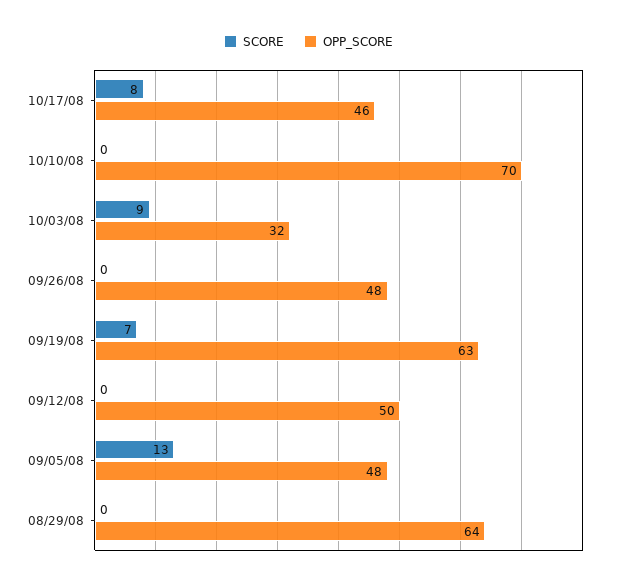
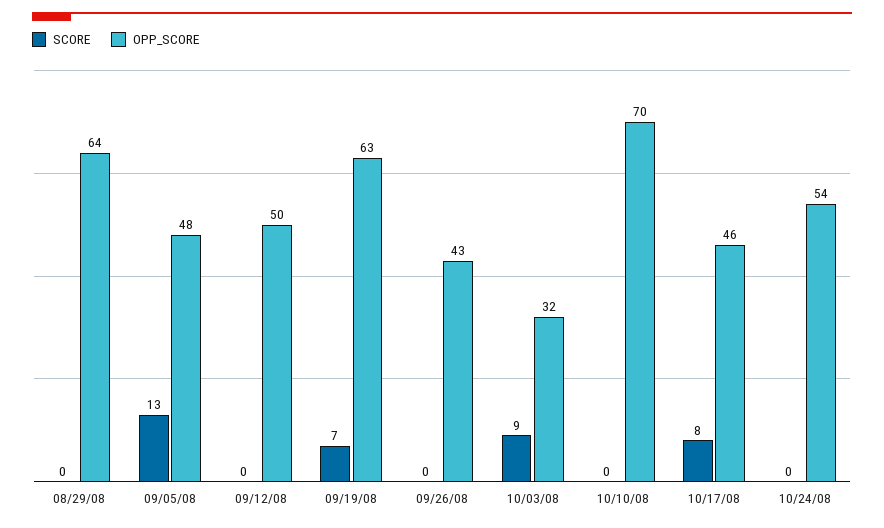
OPP_SCORE, 09/26/08: 48 -> 43
SCORE, 10/24/08: none -> 0
OPP_SCORE, 10/24/08: none -> 54

